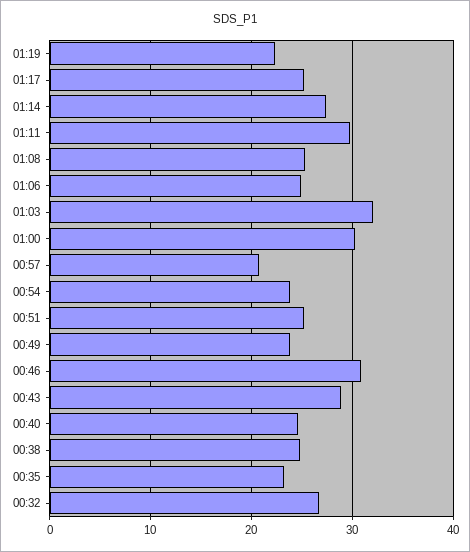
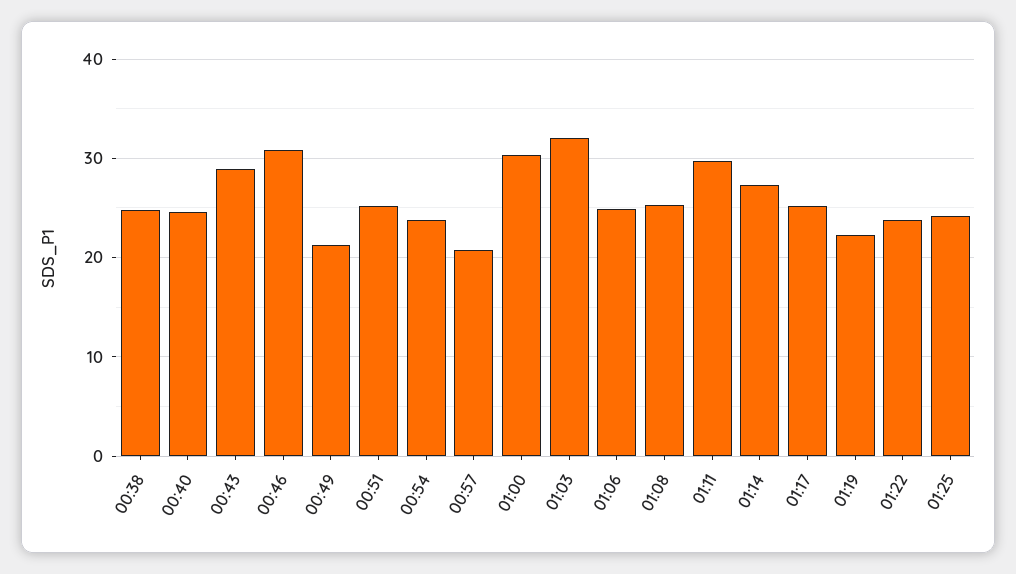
00:49: 24 -> 21
00:35: 23 -> none
00:32: 27 -> none
01:22: none -> 24
01:25: none -> 24

